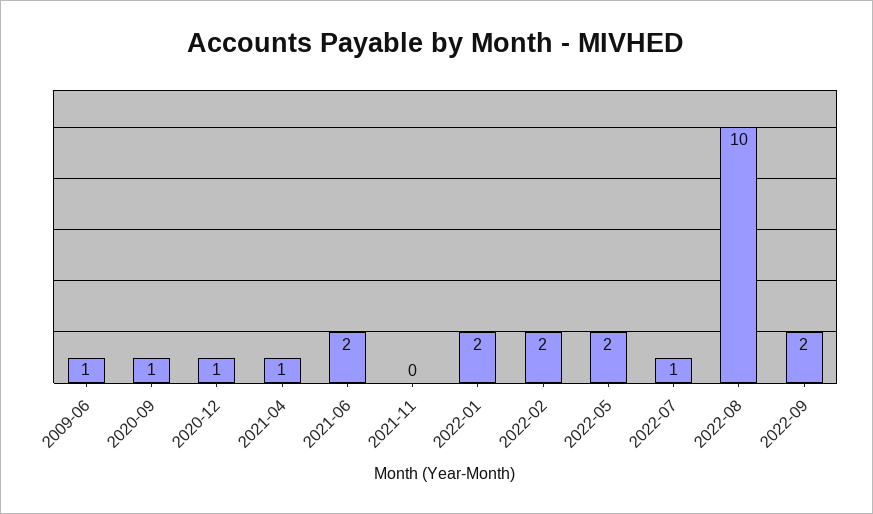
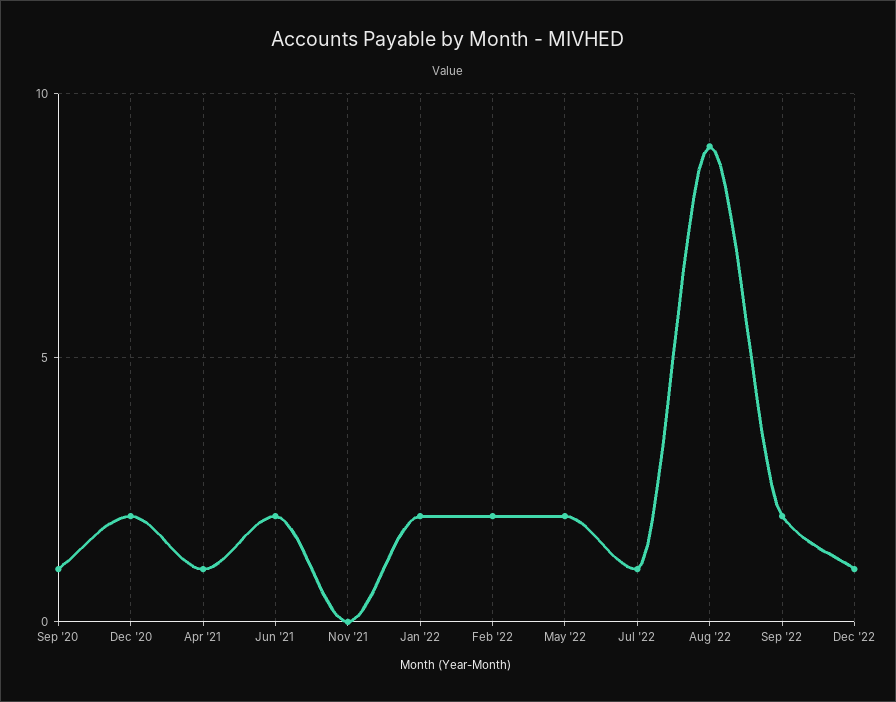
2009-06: 1 -> none
2020-12: 1 -> 2
2022-08: 10 -> 9
Dec '22: none -> 1

